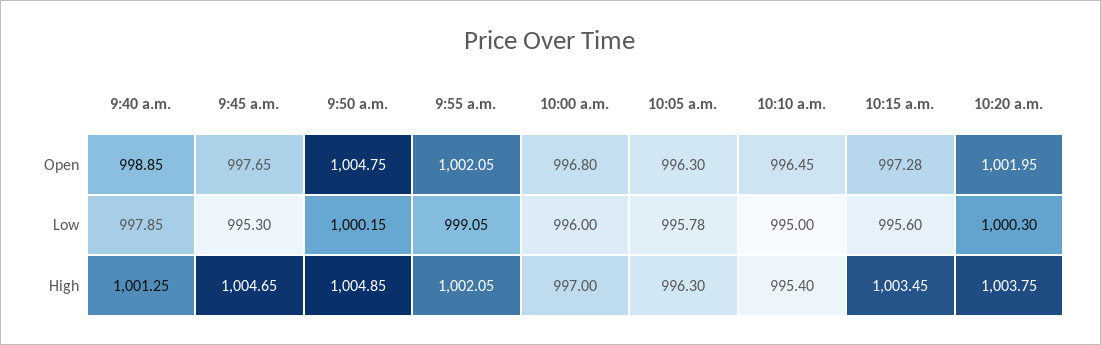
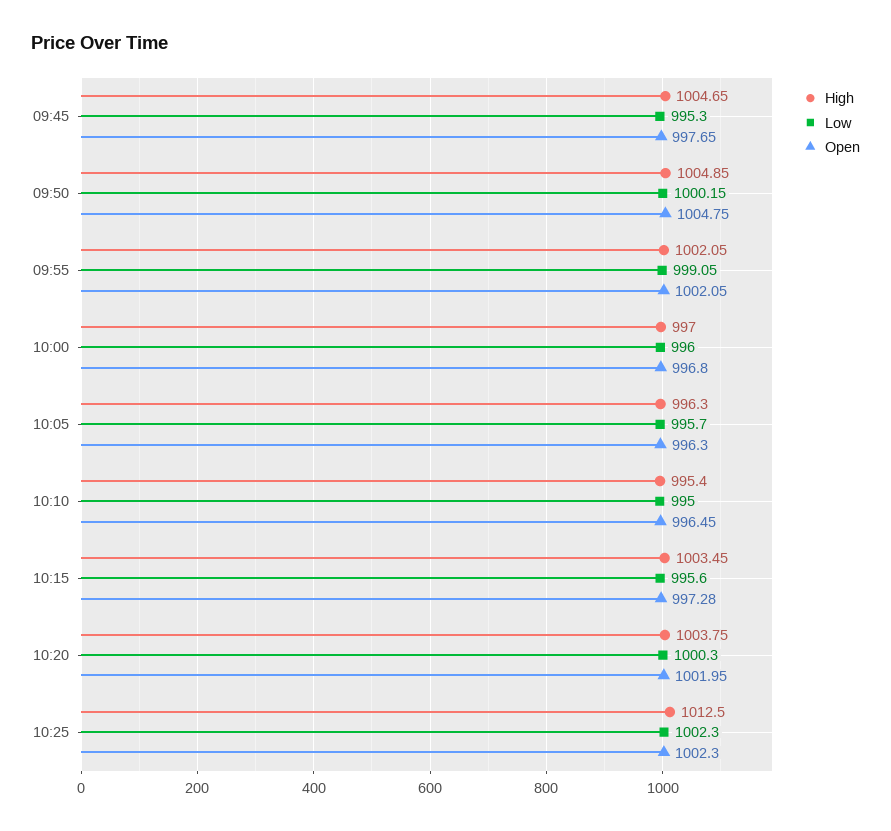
Open, 9:40 a.m.: 998.85 -> none
Low, 9:40 a.m.: 997.85 -> none
Low, 10:05 a.m.: 995.78 -> 995.7
High, 9:40 a.m.: 1001.25 -> none
High, 10:25: none -> 1012.5
Low, 10:25: none -> 1002.3
Open, 10:25: none -> 1002.3

